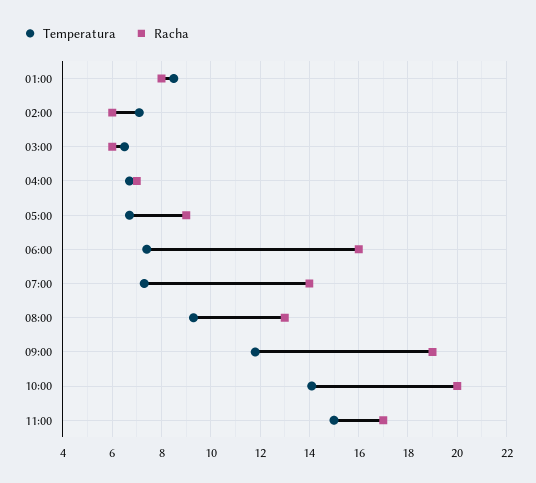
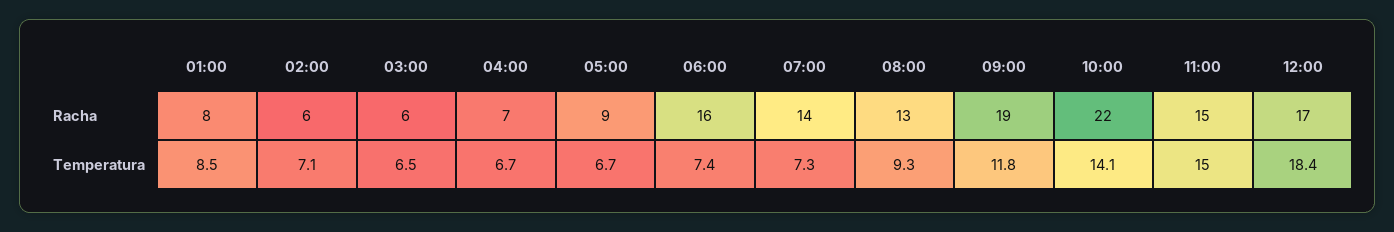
Racha, 10:00: 20 -> 22
Racha, 11:00: 17 -> 15
Racha, 12:00: none -> 17
Temperatura, 12:00: none -> 18.4

